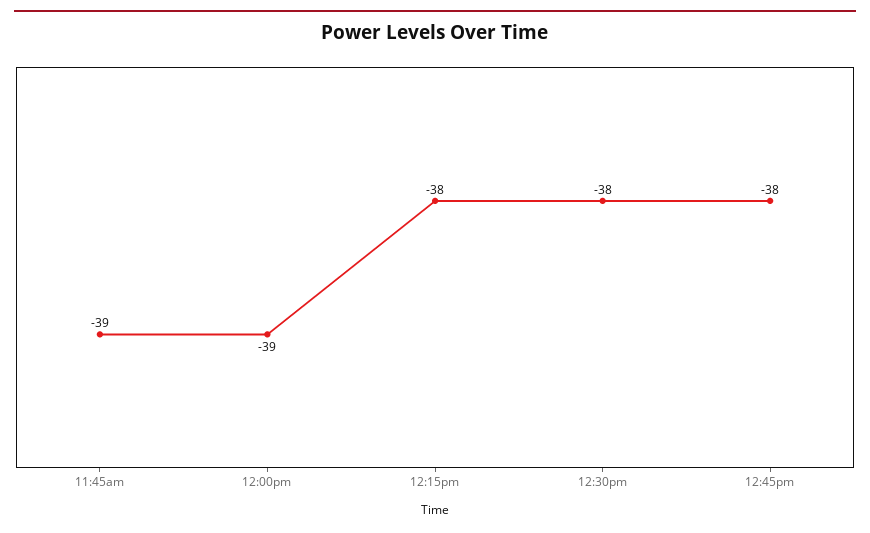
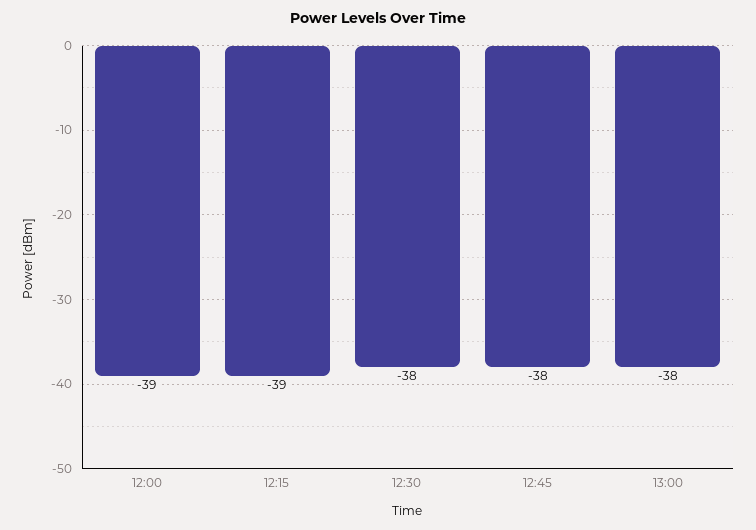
11:45am: -39 -> none
12:15pm: -38 -> -39
13:00: none -> -38

